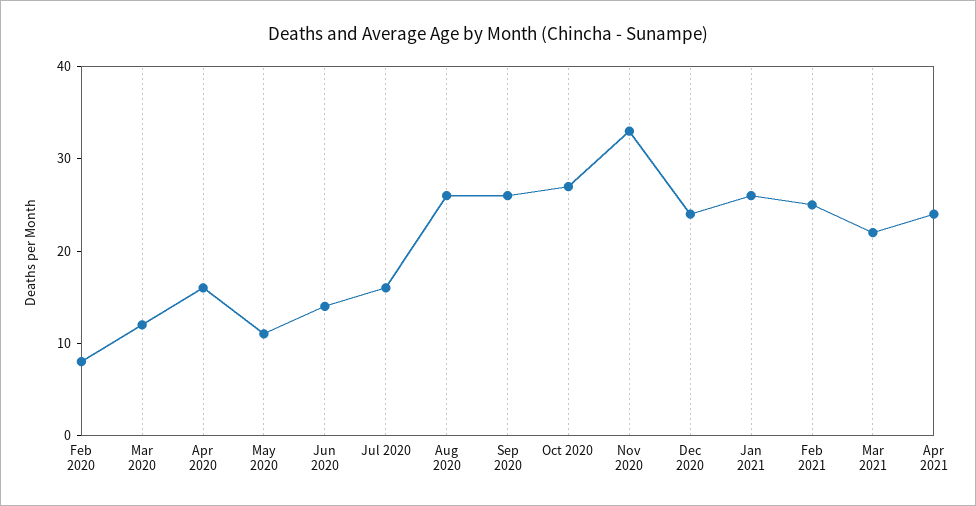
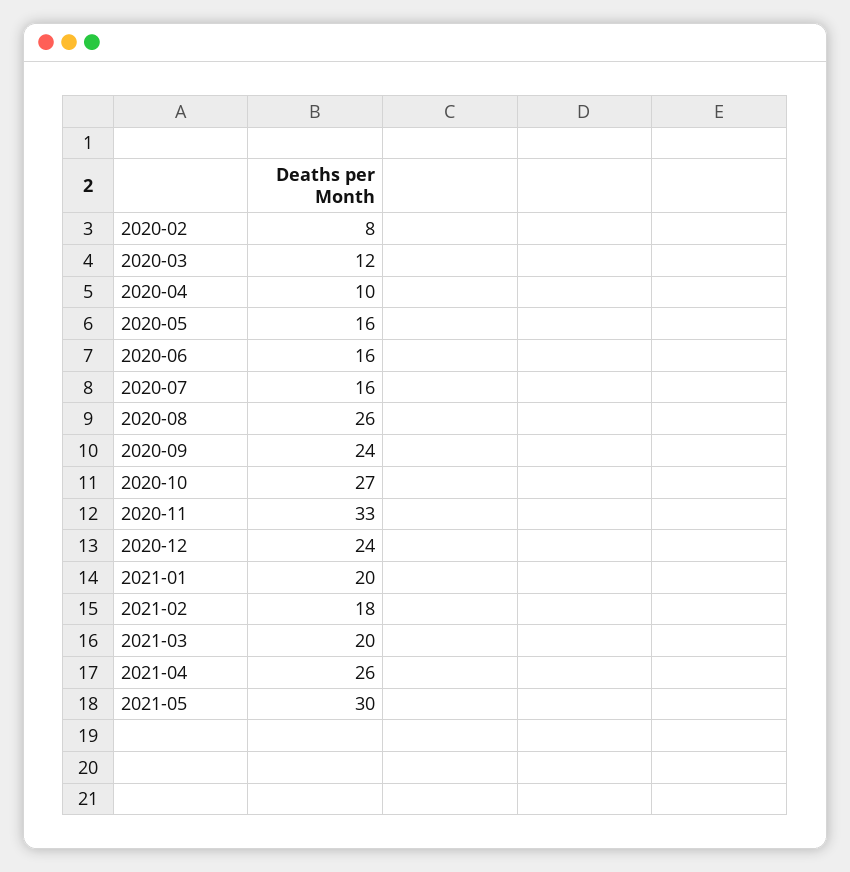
Apr 2020: 16 -> 10
May 2020: 11 -> 16
Jun 2020: 14 -> 16
Sep 2020: 26 -> 24
Jan 2021: 26 -> 20
Feb 2021: 25 -> 18
Mar 2021: 22 -> 20
Apr 2021: 24 -> 26
2021-05: none -> 30

